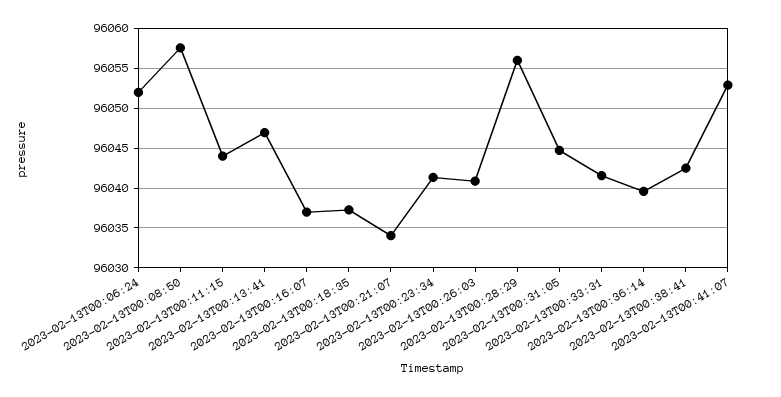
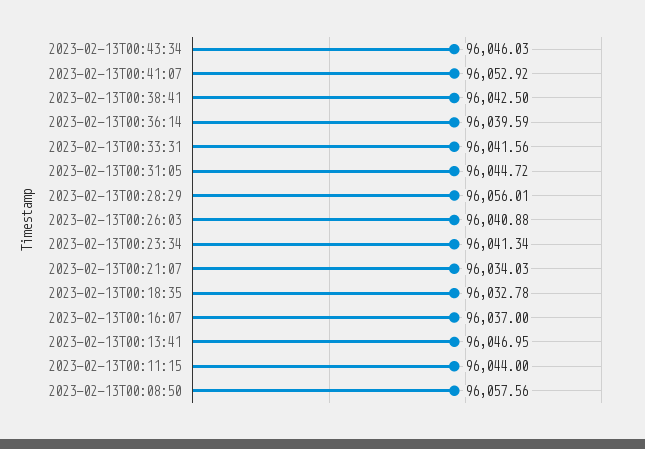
2023-02-13T00:06:24: 96052 -> none
2023-02-13T00:18:35: 96037 -> 96032.78
2023-02-13T00:43:34: none -> 96046.03

